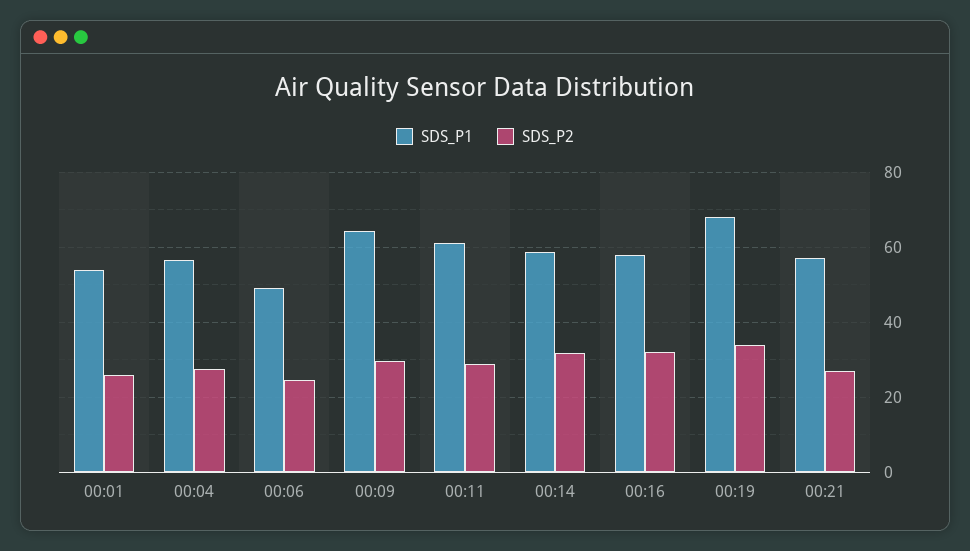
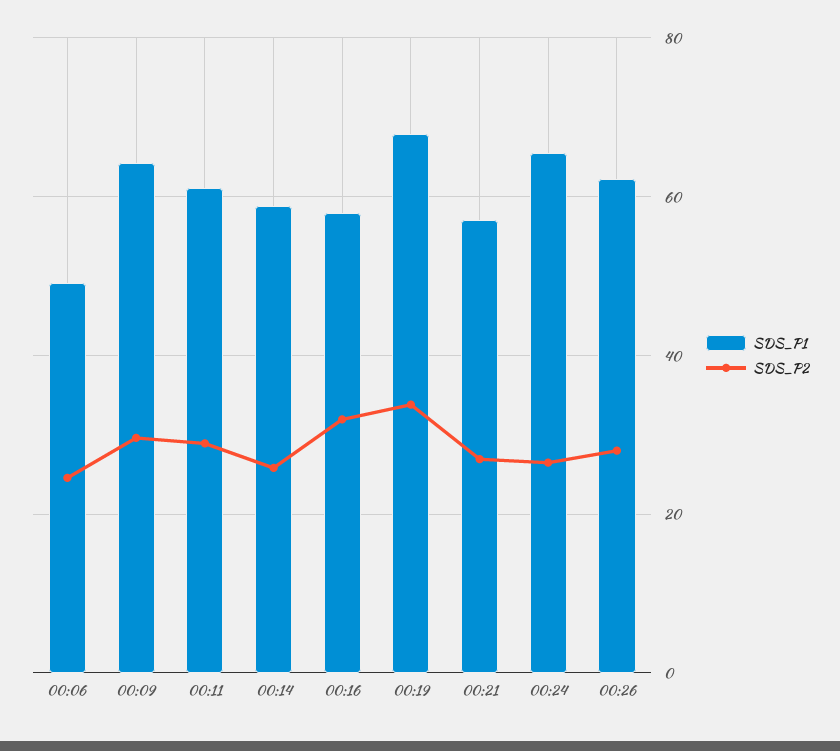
SDS_P1, 00:01: 54 -> none
SDS_P2, 00:01: 26 -> none
SDS_P1, 00:04: 56 -> none
SDS_P2, 00:04: 28 -> none
SDS_P2, 00:14: 32 -> 26
SDS_P1, 00:24: none -> 66
SDS_P2, 00:24: none -> 26
SDS_P1, 00:26: none -> 62
SDS_P2, 00:26: none -> 28

